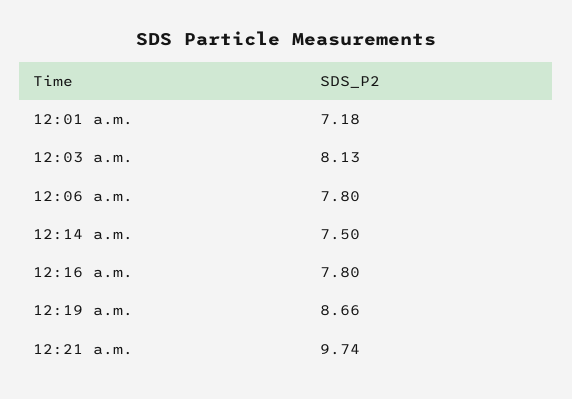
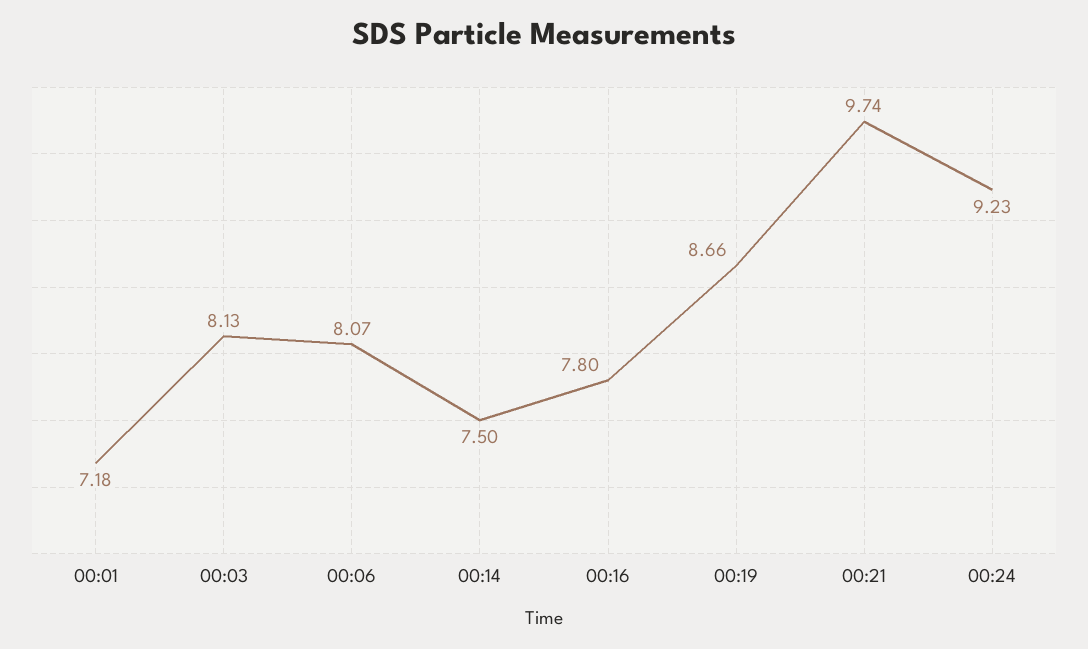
12:06 a.m.: 7.8 -> 8.07
00:24: none -> 9.23

